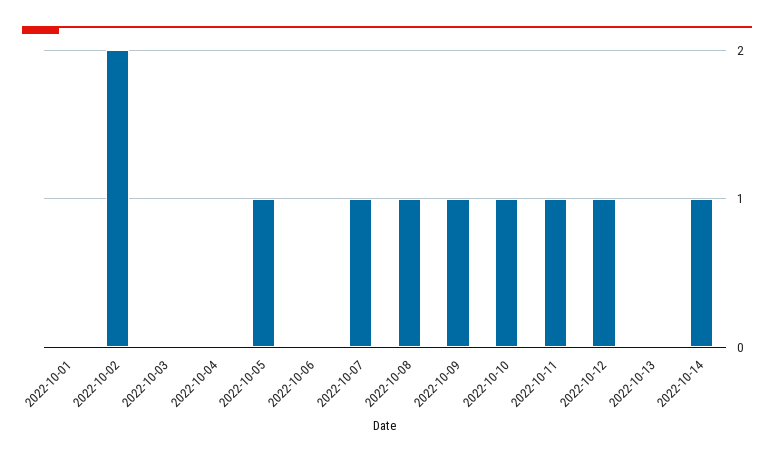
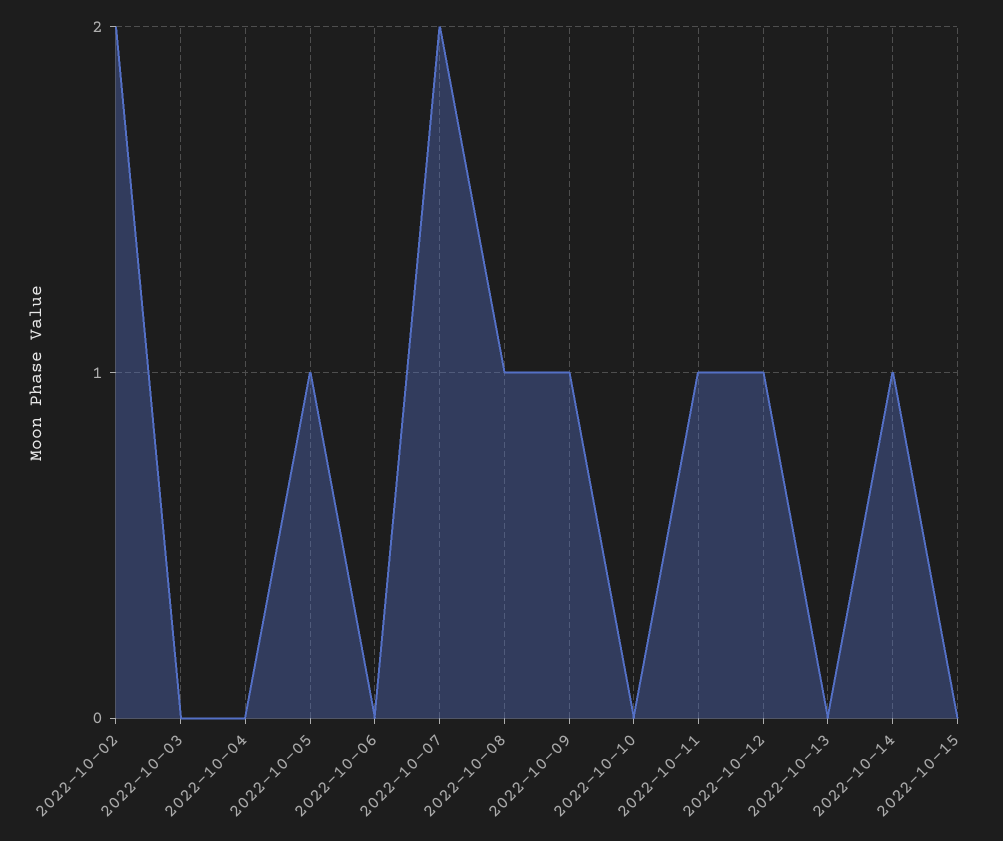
2022-10-01: 0 -> none
2022-10-07: 1 -> 2
2022-10-10: 1 -> 0
2022-10-15: none -> 0

